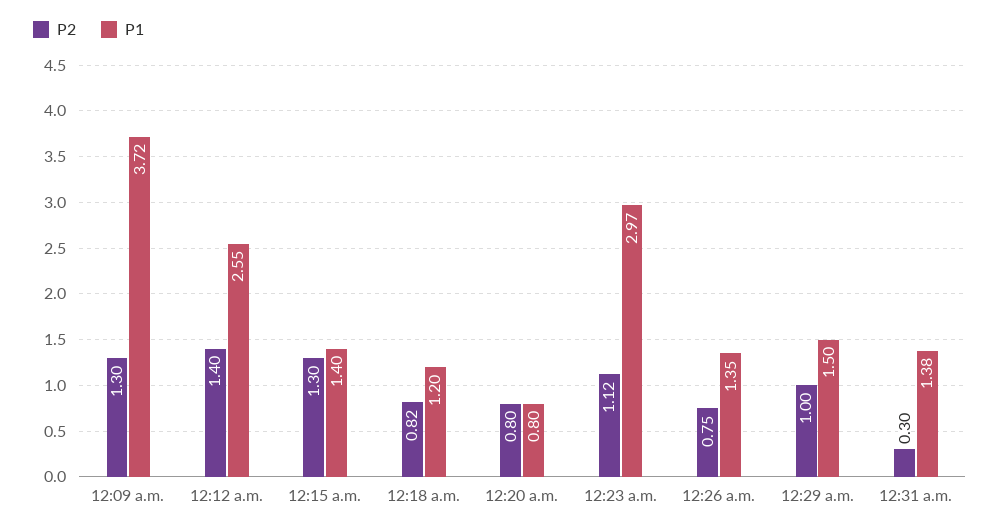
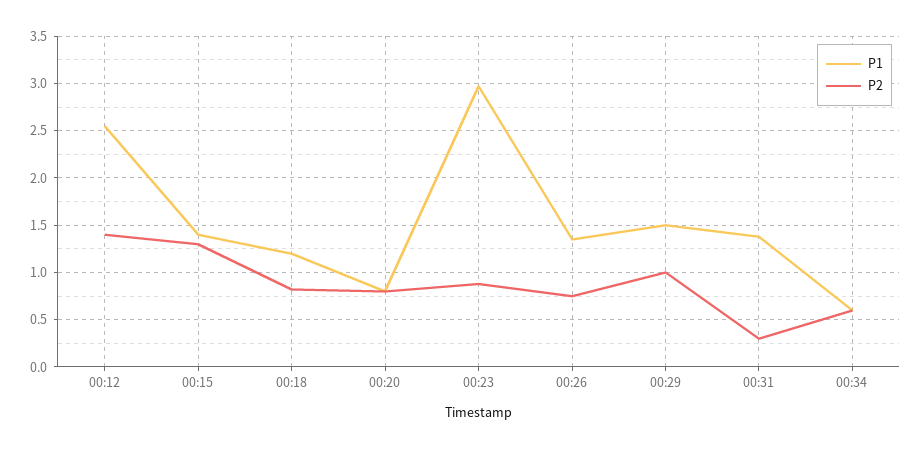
P2, 12:09 a.m.: 1.3 -> none
P1, 12:09 a.m.: 3.72 -> none
P2, 12:23 a.m.: 1.12 -> 0.9
P1, 00:34: none -> 0.6
P2, 00:34: none -> 0.6

